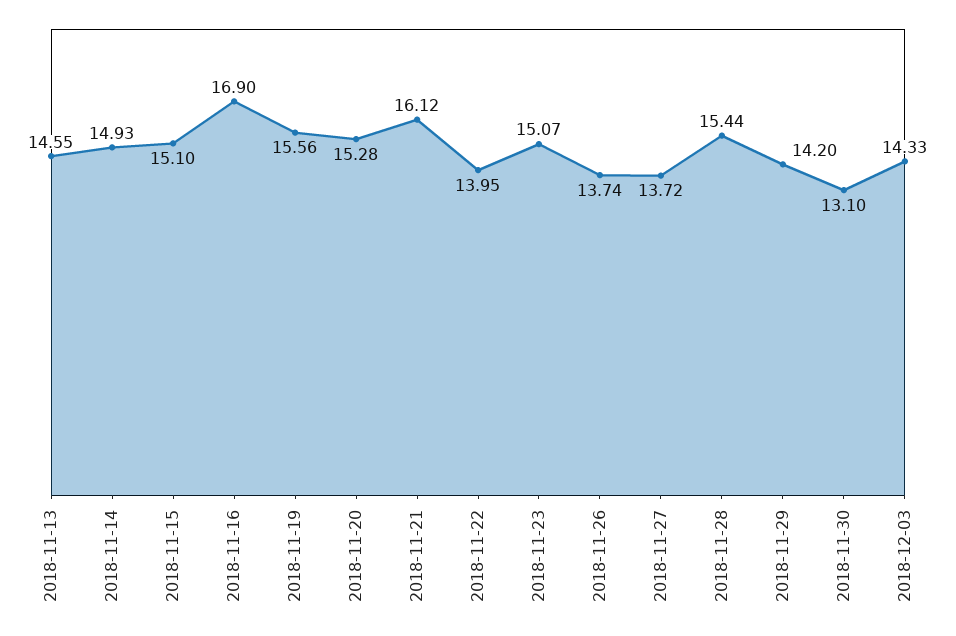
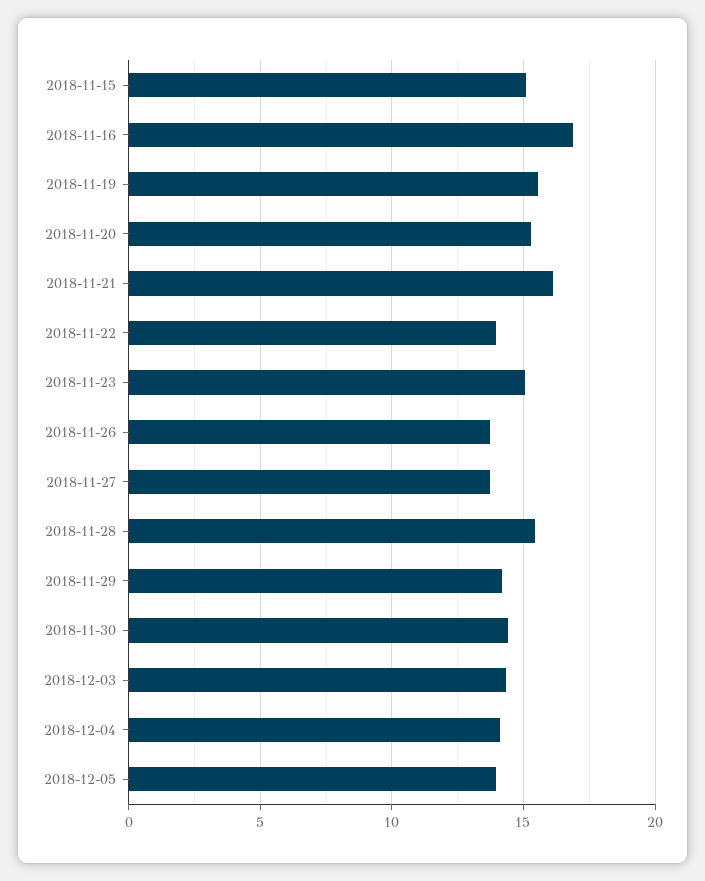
2018-11-13: 14.55 -> none
2018-11-14: 14.93 -> none
2018-11-30: 13.1 -> 14.5
2018-12-04: none -> 14
2018-12-05: none -> 14

